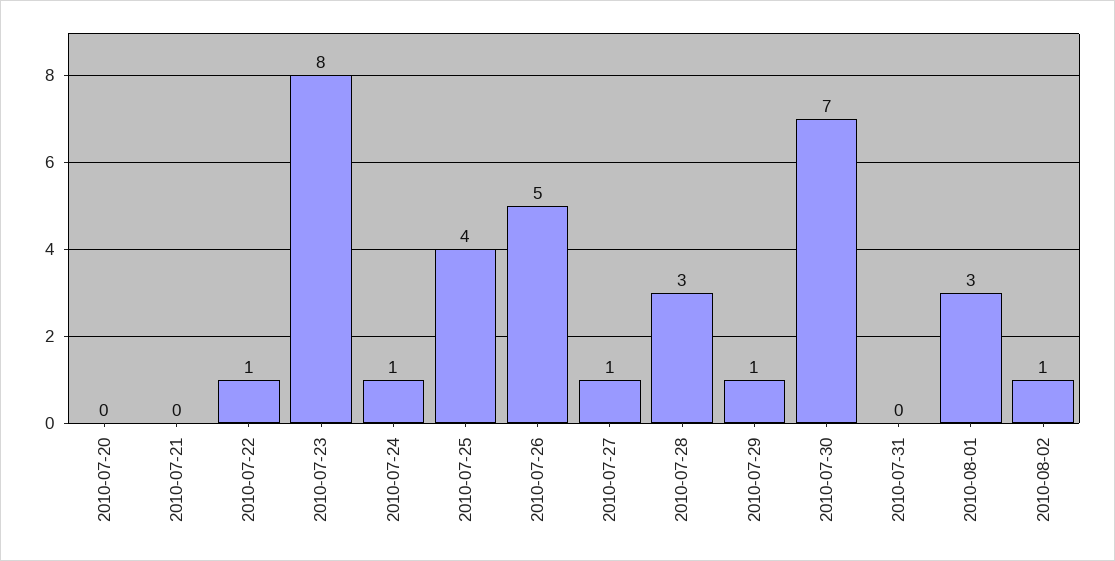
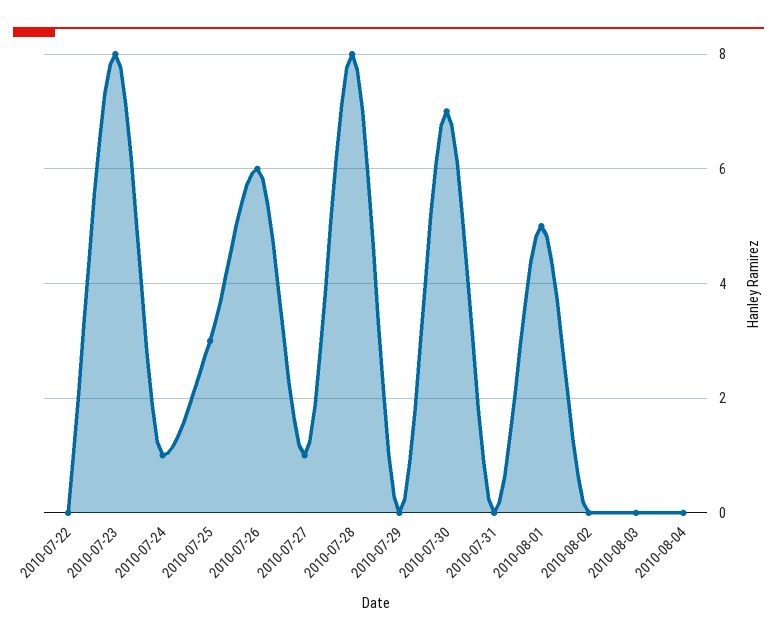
2010-07-20: 0 -> none
2010-07-21: 0 -> none
2010-07-22: 1 -> 0
2010-07-25: 4 -> 3
2010-07-26: 5 -> 6
2010-07-28: 3 -> 8
2010-07-29: 1 -> 0
2010-08-01: 3 -> 5
2010-08-02: 1 -> 0
2010-08-03: none -> 0
2010-08-04: none -> 0

